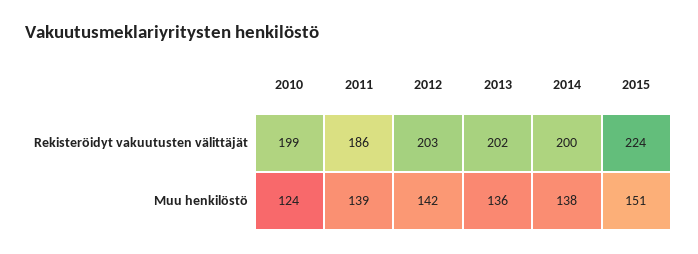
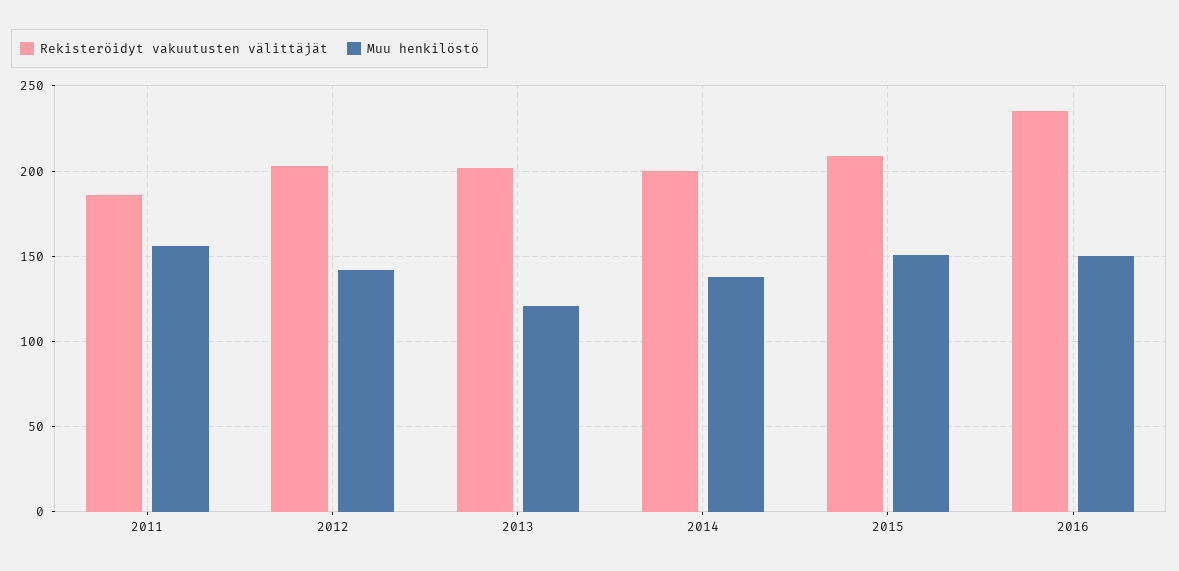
Rekisteröidyt vakuutusten välittäjät, 2010: 199 -> none
Rekisteröidyt vakuutusten välittäjät, 2015: 224 -> 210
Muu henkilöstö, 2010: 124 -> none
Muu henkilöstö, 2011: 139 -> 155
Muu henkilöstö, 2013: 136 -> 120
Rekisteröidyt vakuutusten välittäjät, 2016: none -> 235
Muu henkilöstö, 2016: none -> 150

